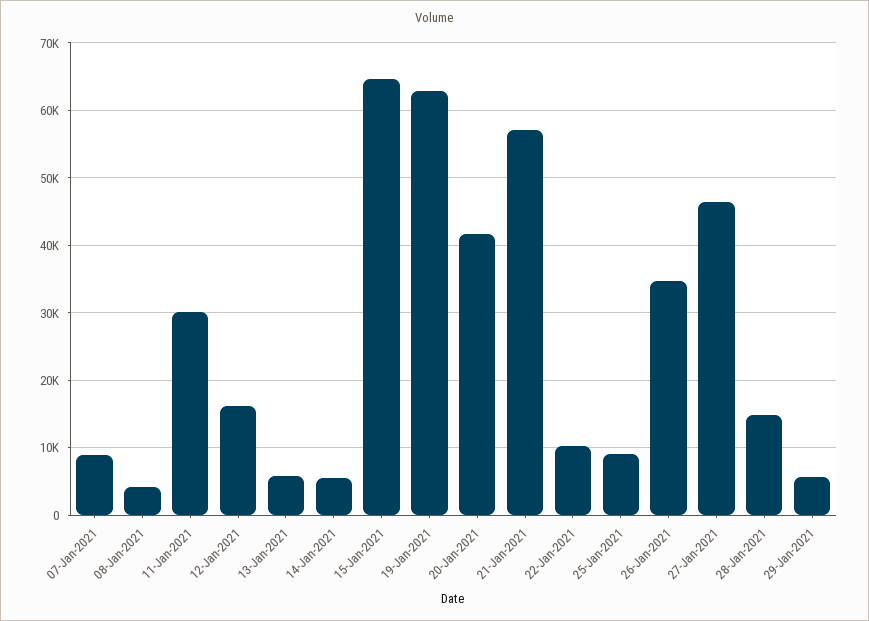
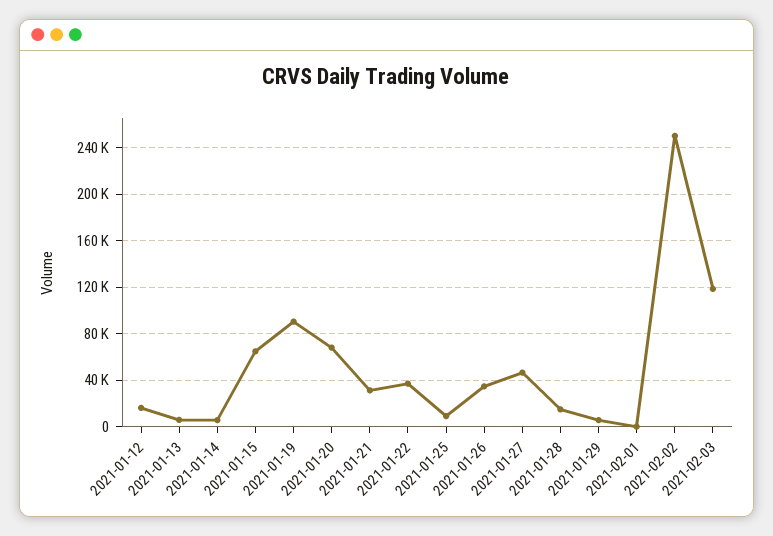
07-Jan-2021: 9000 -> none
08-Jan-2021: 4000 -> none
11-Jan-2021: 30000 -> none
19-Jan-2021: 63000 -> 90000
20-Jan-2021: 42000 -> 70000
21-Jan-2021: 57000 -> 30000
22-Jan-2021: 10000 -> 40000
2021-02-01: none -> 0
2021-02-02: none -> 250000
2021-02-03: none -> 120000

